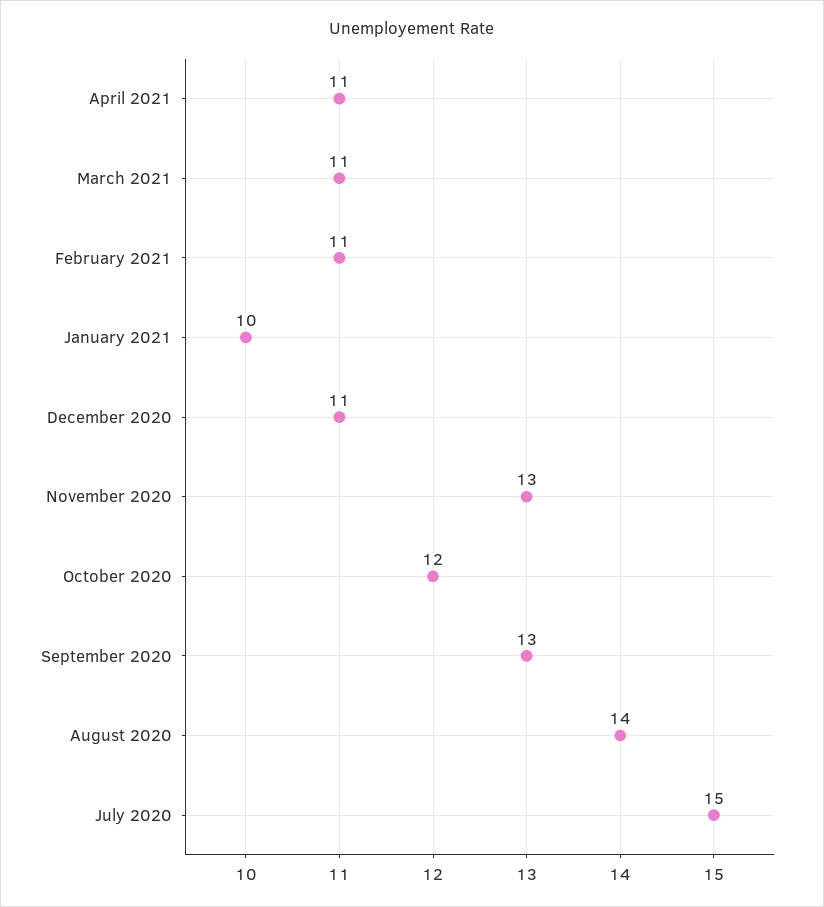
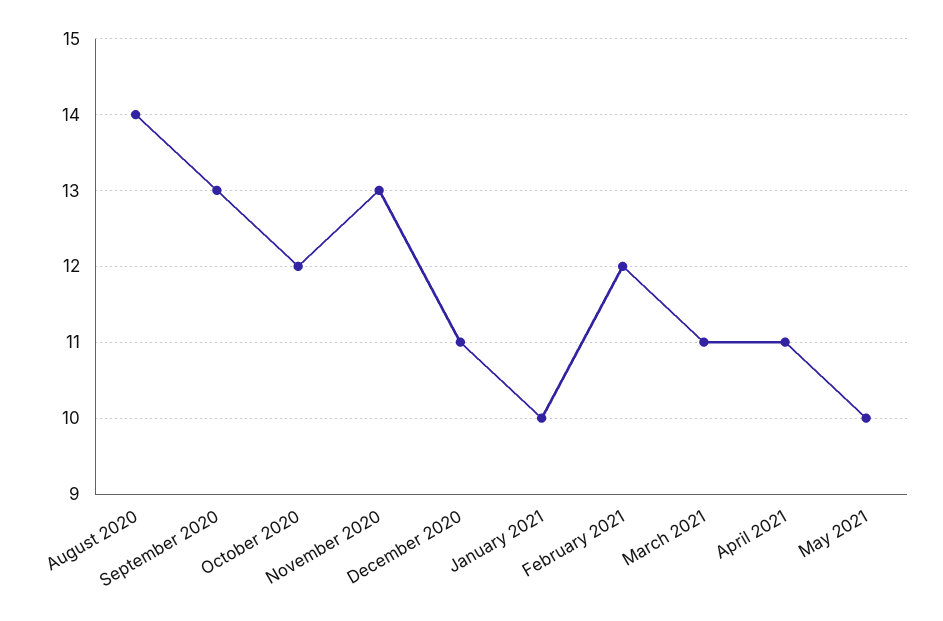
February 2021: 11 -> 12
July 2020: 15 -> none
May 2021: none -> 10

